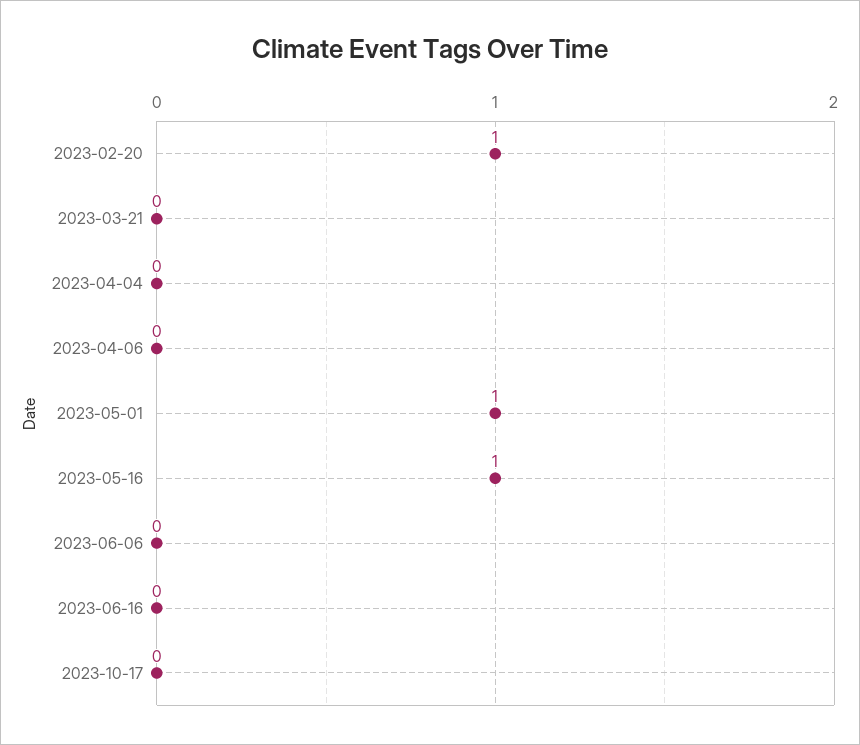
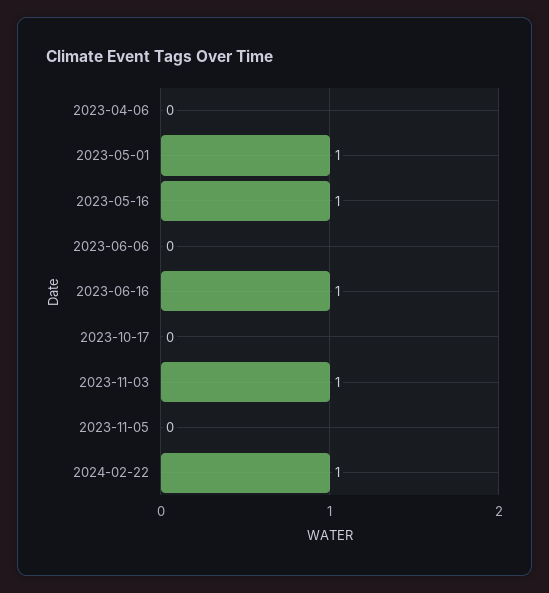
2023-02-20: 1 -> none
2023-03-21: 0 -> none
2023-04-04: 0 -> none
2023-06-16: 0 -> 1
2023-11-03: none -> 1
2023-11-05: none -> 0
2024-02-22: none -> 1

